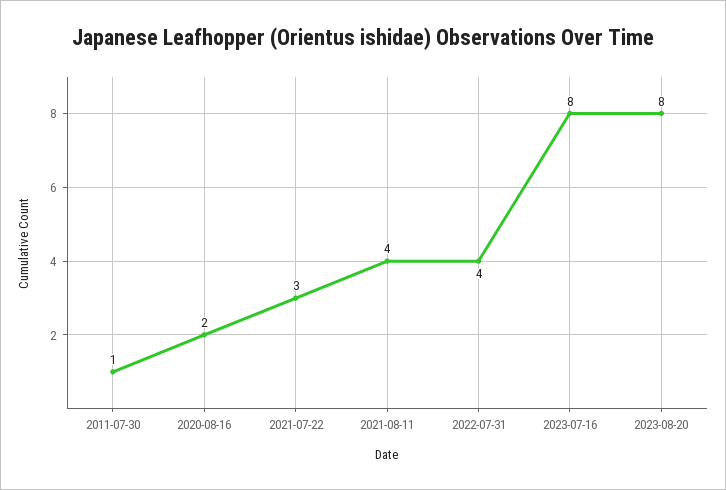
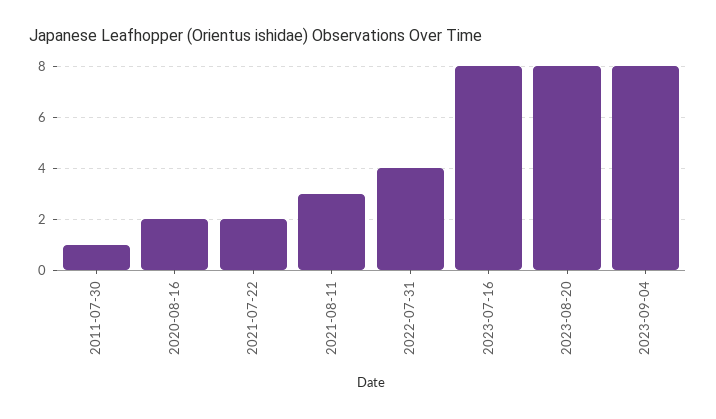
2021-07-22: 3 -> 2
2021-08-11: 4 -> 3
2023-09-04: none -> 8

